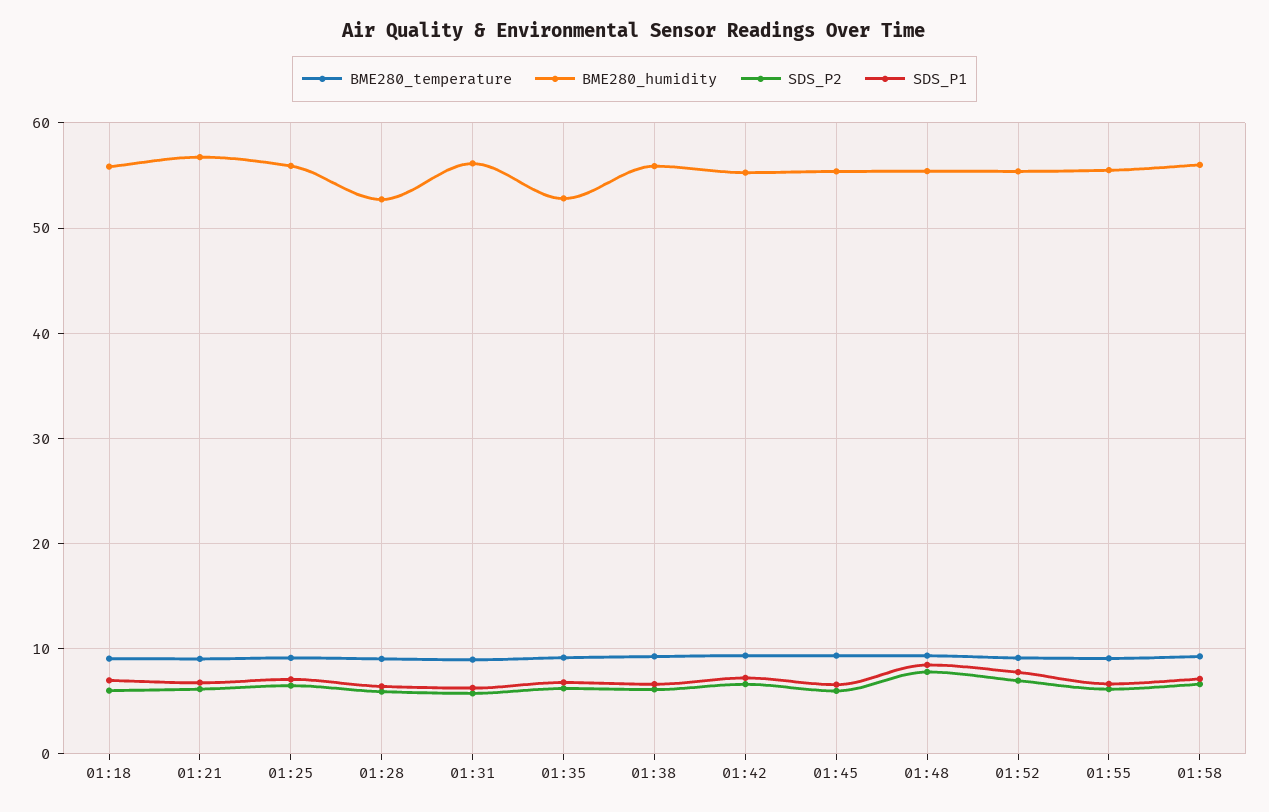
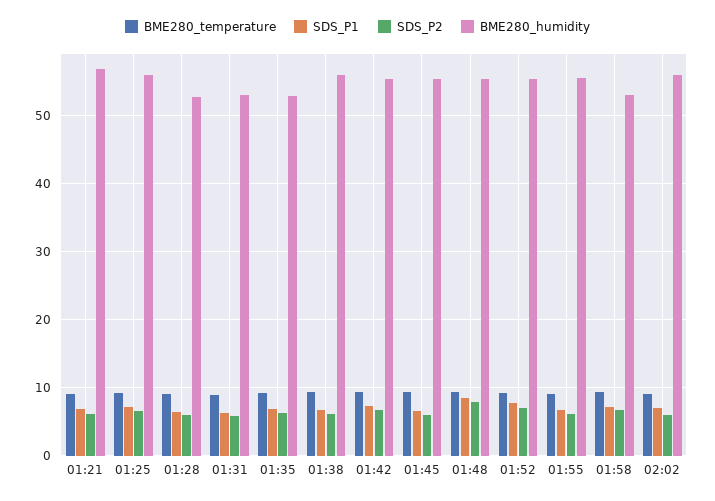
BME280_temperature, 01:18: 9 -> none
BME280_humidity, 01:18: 56 -> none
SDS_P2, 01:18: 6 -> none
SDS_P1, 01:18: 7 -> none
BME280_humidity, 01:31: 56 -> 53
BME280_humidity, 01:58: 56 -> 53
BME280_temperature, 02:02: none -> 9
SDS_P1, 02:02: none -> 7
SDS_P2, 02:02: none -> 6
BME280_humidity, 02:02: none -> 56

